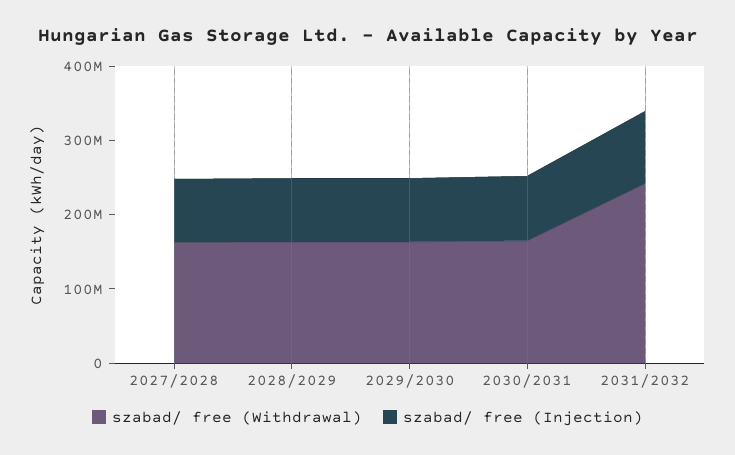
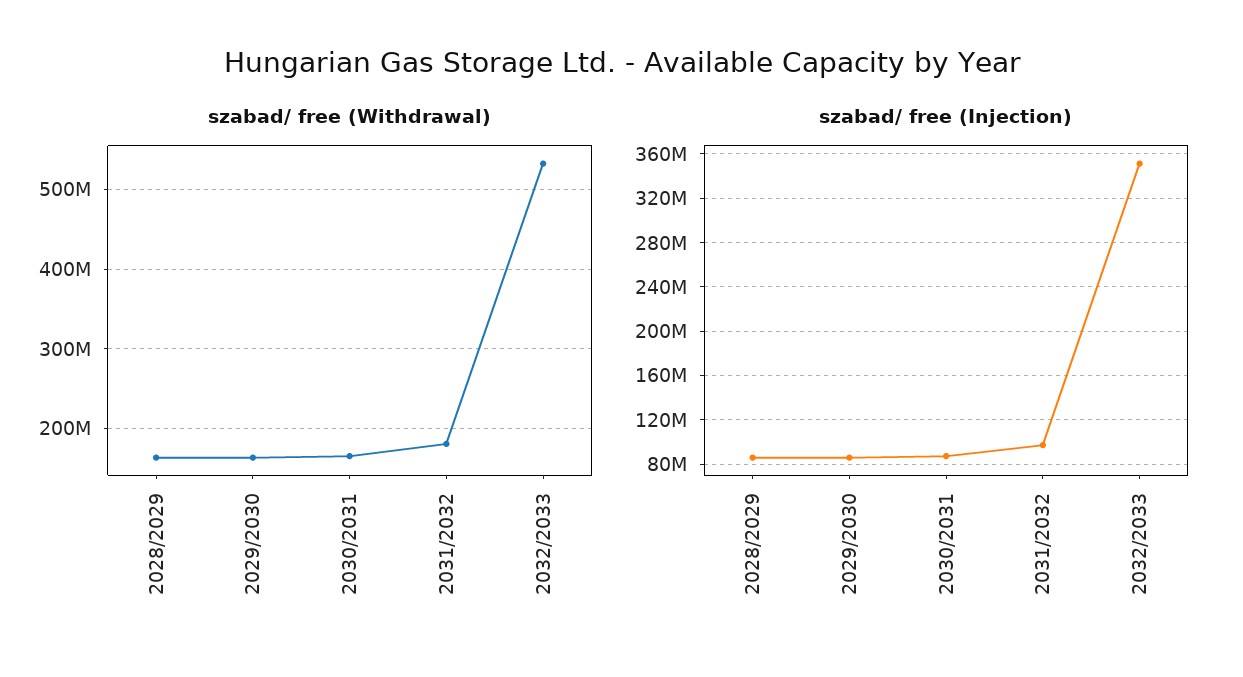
szabad/ free (Withdrawal), 2027/2028: 160000000 -> none
szabad/ free (Injection), 2027/2028: 80000000 -> none
szabad/ free (Withdrawal), 2031/2032: 240000000 -> 180000000
szabad/ free (Withdrawal), 2032/2033: none -> 530000000
szabad/ free (Injection), 2032/2033: none -> 350000000

